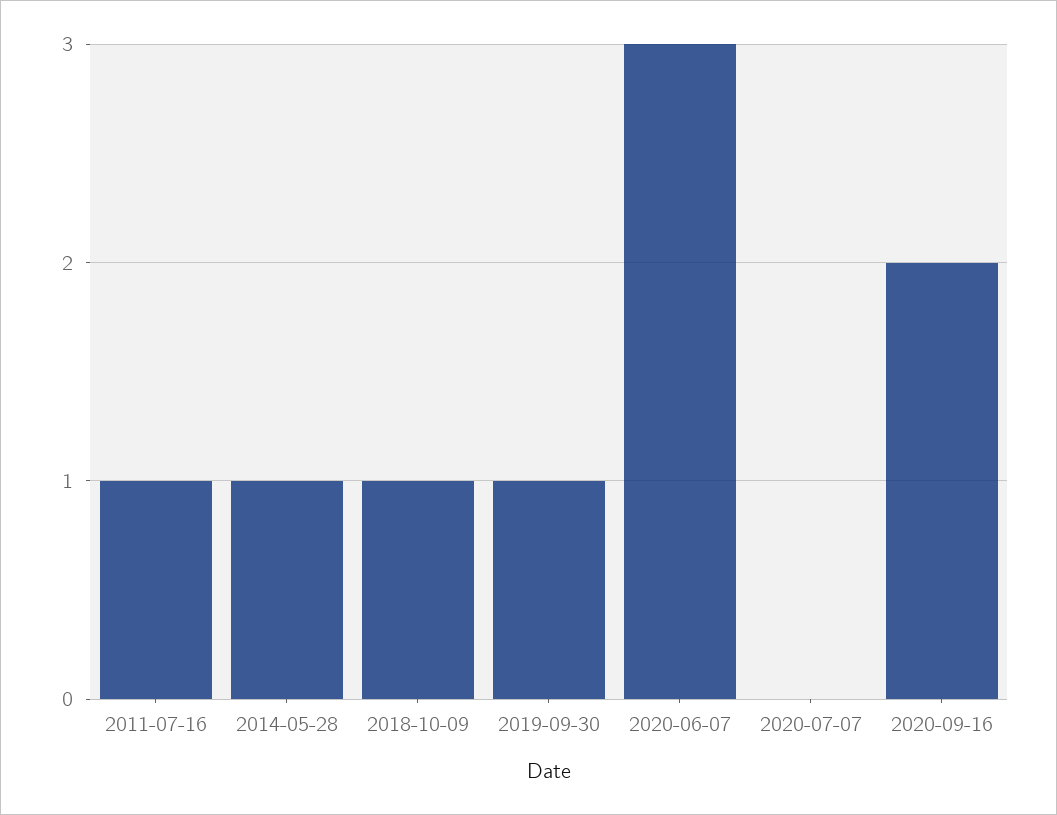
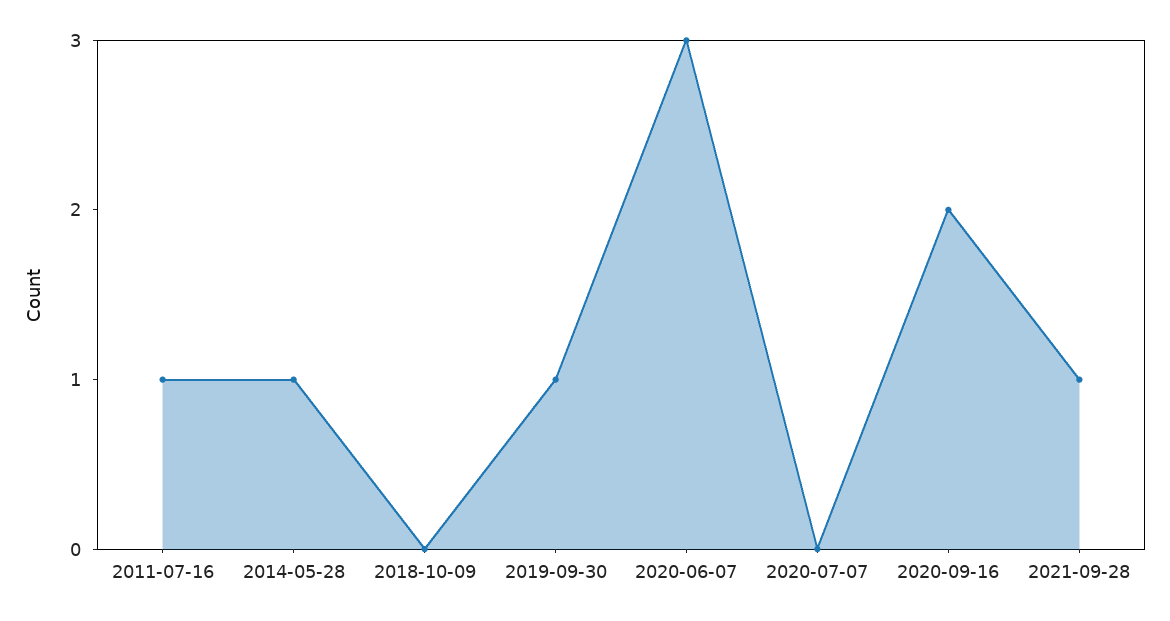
2018-10-09: 1 -> 0
2021-09-28: none -> 1

